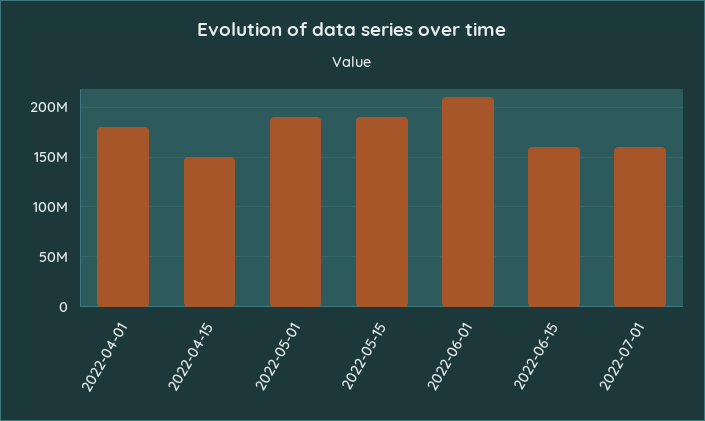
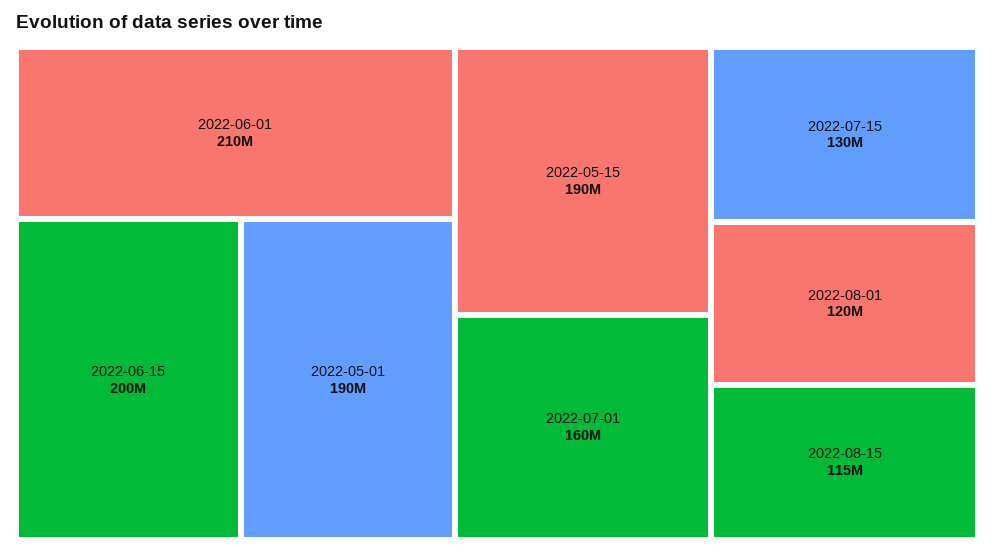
2022-04-01: 180000000 -> none
2022-04-15: 150000000 -> none
2022-06-15: 160000000 -> 200000000
2022-07-15: none -> 130000000
2022-08-01: none -> 120000000
2022-08-15: none -> 115000000

